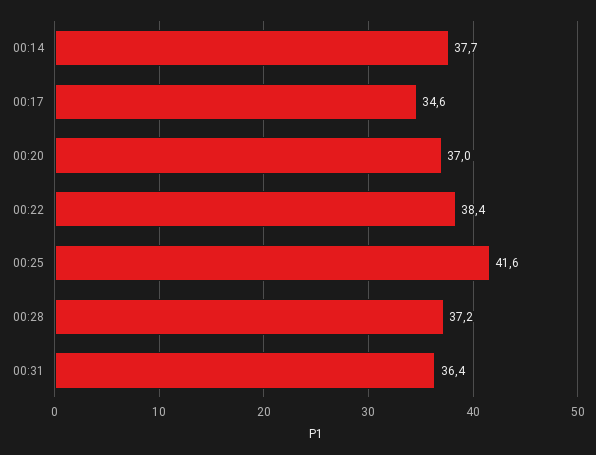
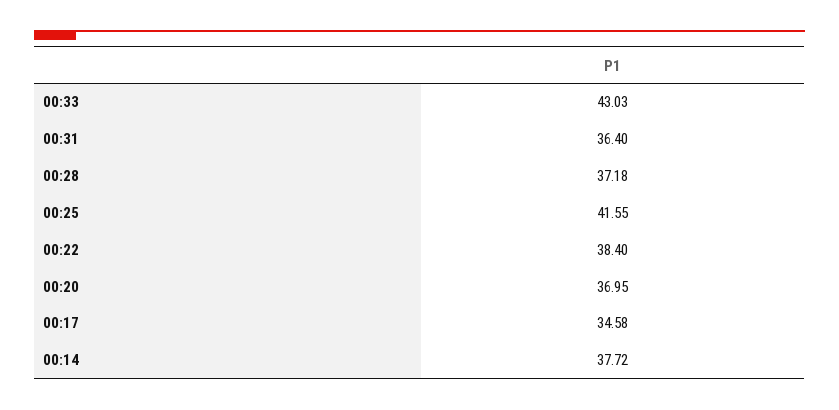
00:33: none -> 43.03

